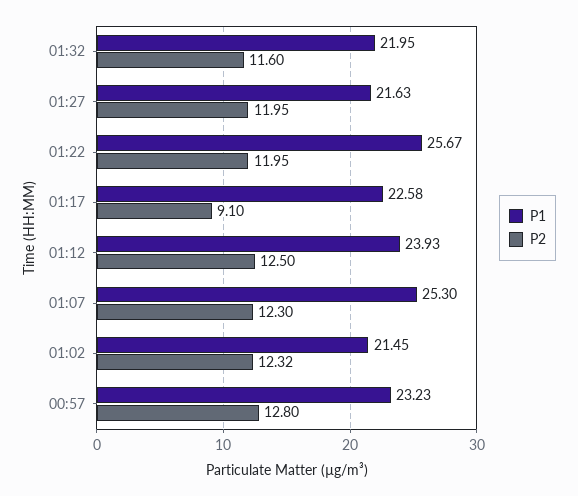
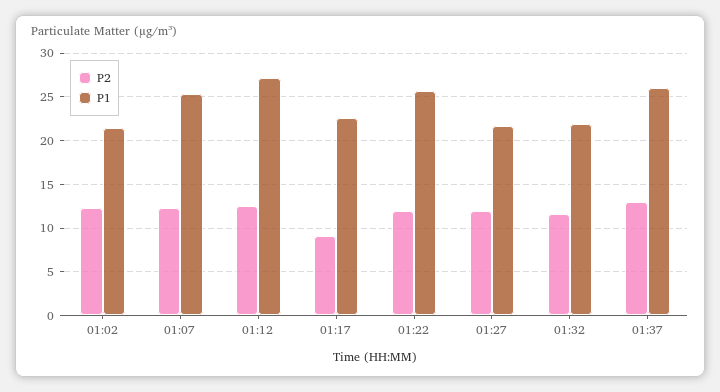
P1, 01:12: 23.93 -> 27
P1, 00:57: 23.23 -> none
P2, 00:57: 12.8 -> none
P2, 01:37: none -> 13
P1, 01:37: none -> 26

